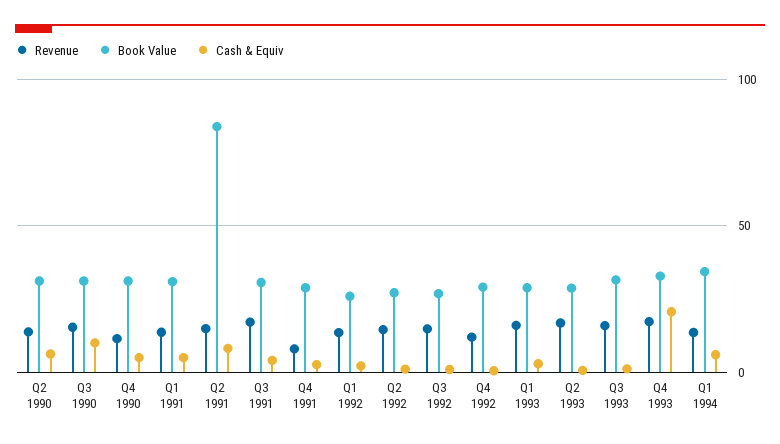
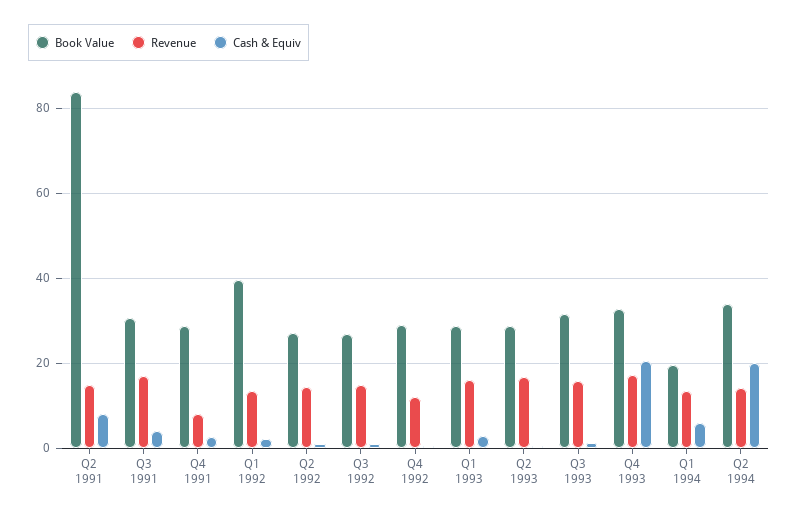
Revenue, Q2 1990: 15 -> none
Book Value, Q2 1990: 30 -> none
Cash & Equiv, Q2 1990: 5 -> none
Revenue, Q3 1990: 15 -> none
Book Value, Q3 1990: 30 -> none
Cash & Equiv, Q3 1990: 10 -> none
Revenue, Q4 1990: 10 -> none
Book Value, Q4 1990: 30 -> none
Cash & Equiv, Q4 1990: 5 -> none
Revenue, Q1 1991: 15 -> none
Book Value, Q1 1991: 30 -> none
Cash & Equiv, Q1 1991: 5 -> none
Book Value, Q1 1992: 25 -> 40
Book Value, Q1 1994: 35 -> 20
Book Value, Q2 1994: none -> 34
Revenue, Q2 1994: none -> 14
Cash & Equiv, Q2 1994: none -> 20

